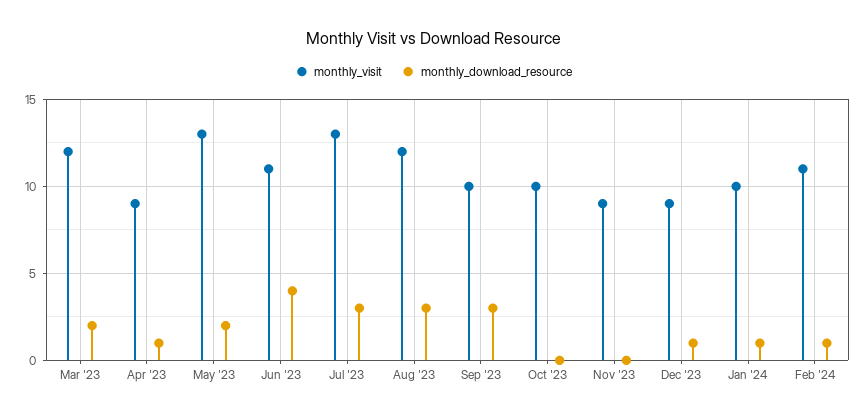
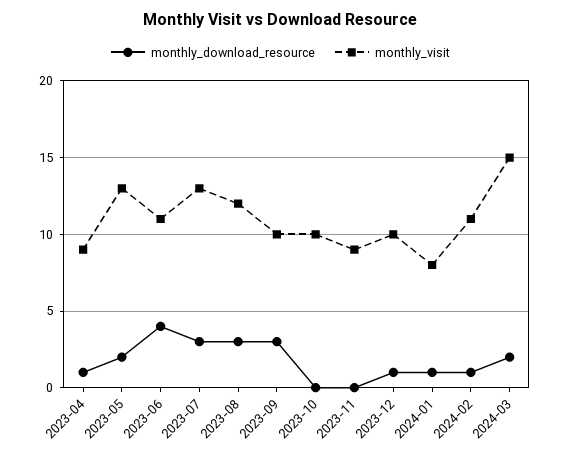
monthly_visit, Mar '23: 12 -> none
monthly_download_resource, Mar '23: 2 -> none
monthly_visit, Dec '23: 9 -> 10
monthly_visit, Jan '24: 10 -> 8
monthly_download_resource, 2024-03: none -> 2
monthly_visit, 2024-03: none -> 15

